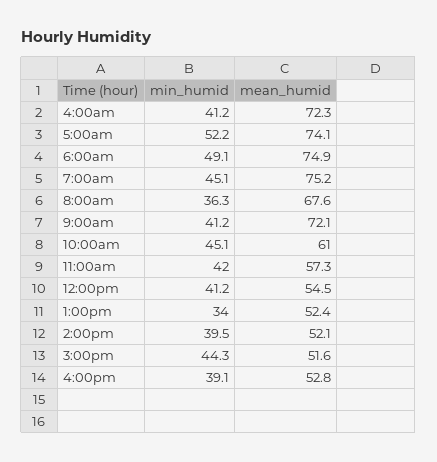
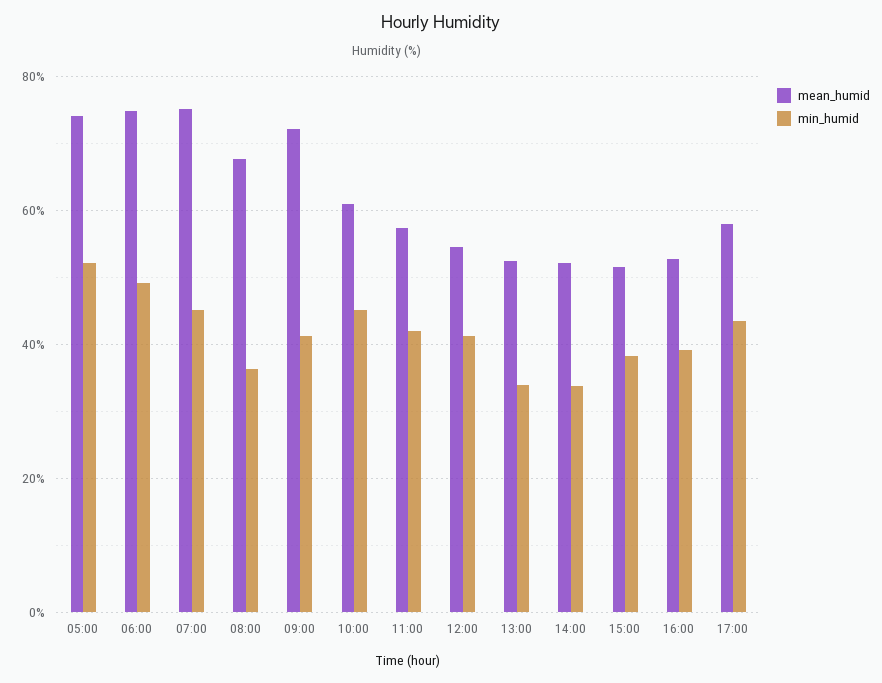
min_humid, 4:00am: 41.2 -> none
mean_humid, 4:00am: 72.3 -> none
min_humid, 2:00pm: 39.5 -> 34
min_humid, 3:00pm: 44.3 -> 38
mean_humid, 17:00: none -> 58
min_humid, 17:00: none -> 44

